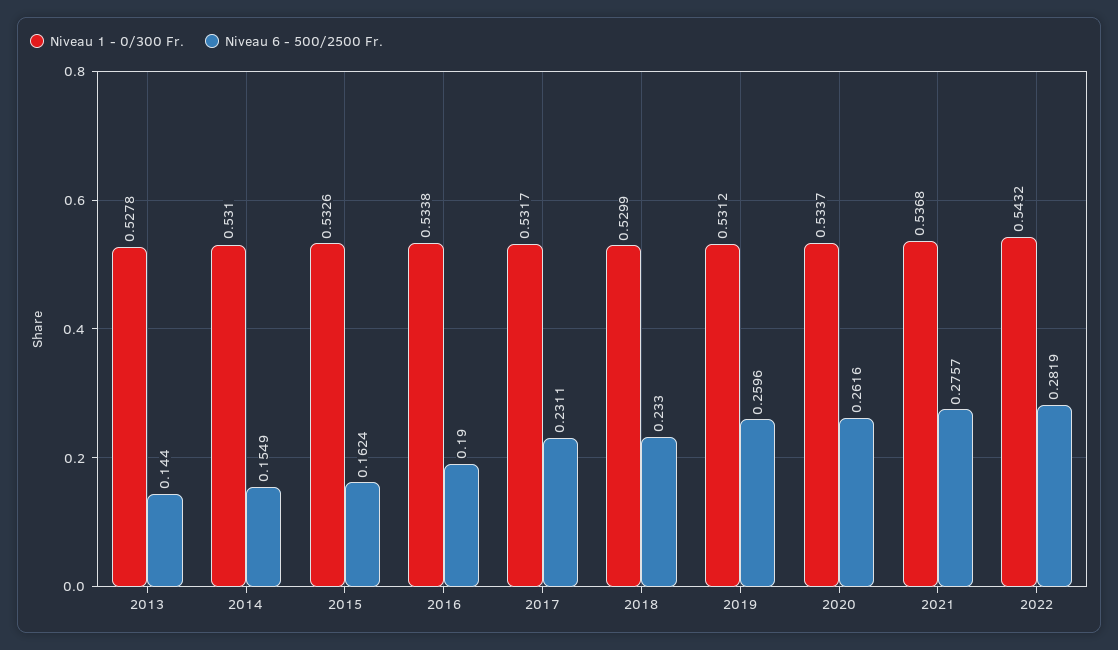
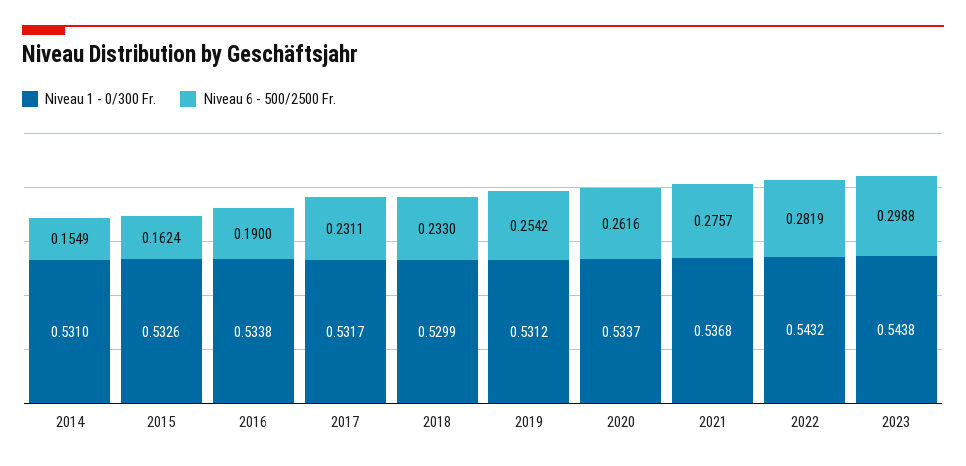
Niveau 1 - 0/300 Fr., 2013: 0.5278 -> none
Niveau 6 - 500/2500 Fr., 2013: 0.144 -> none
Niveau 6 - 500/2500 Fr., 2019: 0.2596 -> 0.2542
Niveau 1 - 0/300 Fr., 2023: none -> 0.5438
Niveau 6 - 500/2500 Fr., 2023: none -> 0.2988

